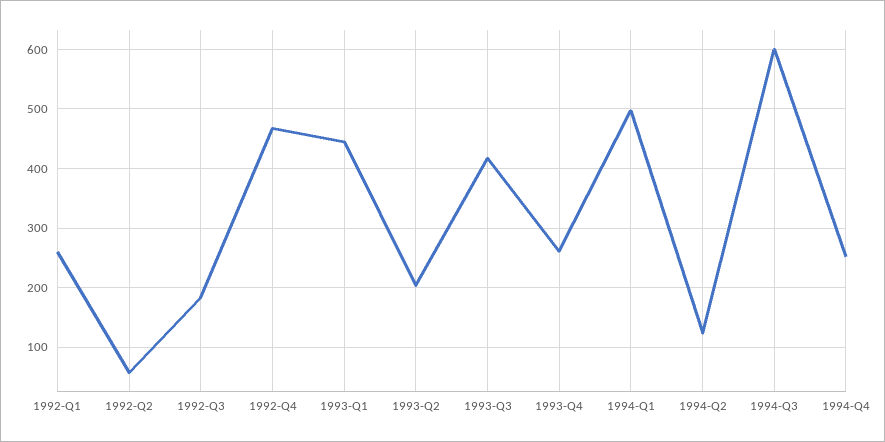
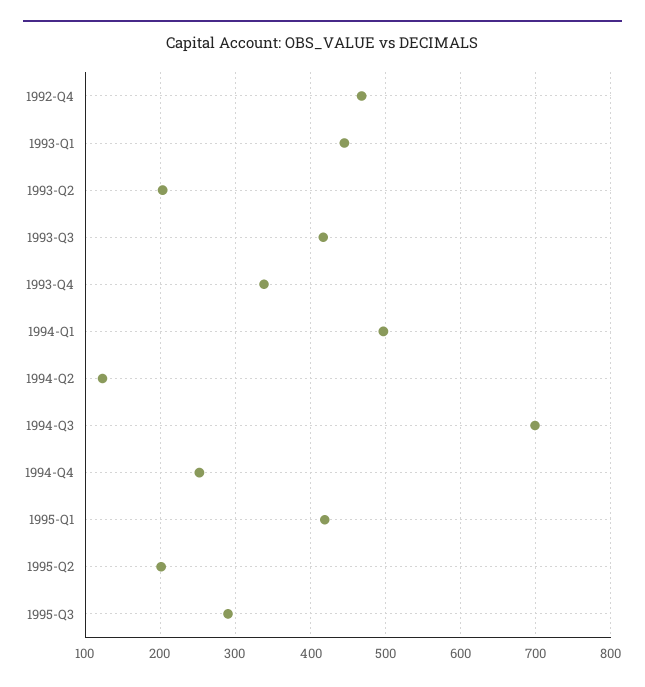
1992-Q1: 260 -> none
1992-Q2: 60 -> none
1992-Q3: 180 -> none
1993-Q4: 260 -> 340
1994-Q3: 600 -> 700
1995-Q1: none -> 420
1995-Q2: none -> 200
1995-Q3: none -> 290

